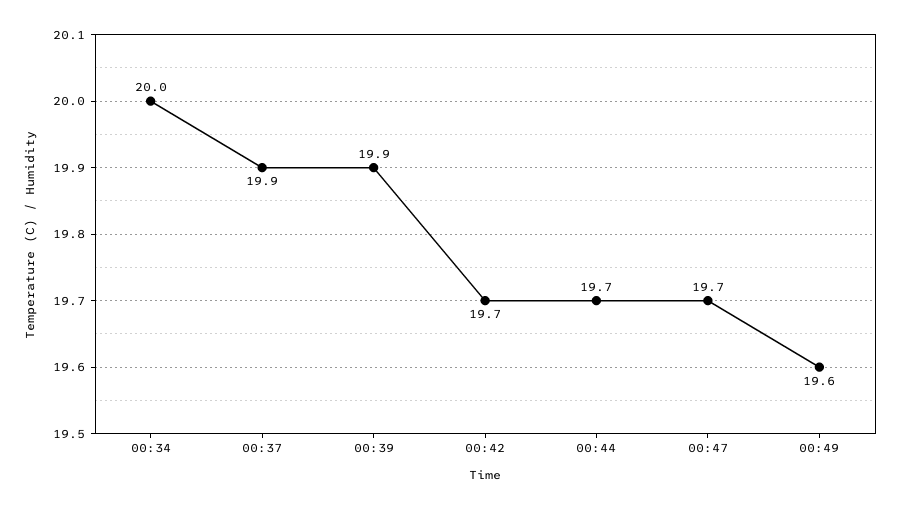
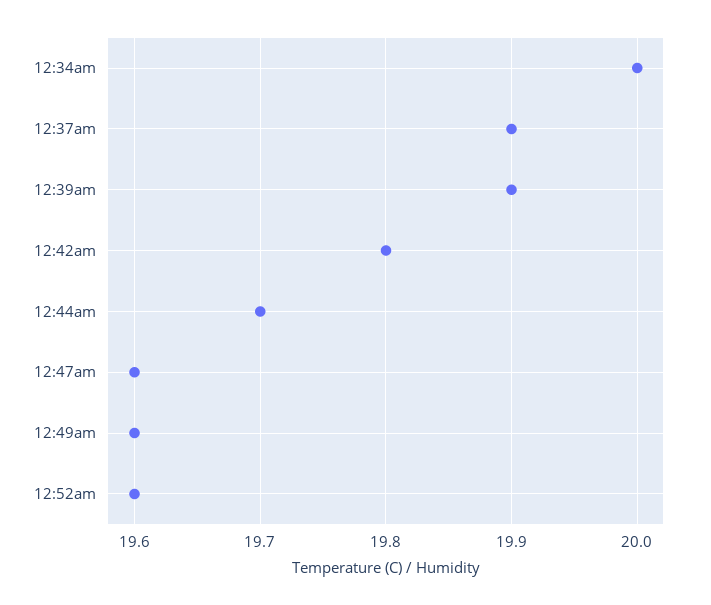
00:42: 19.7 -> 19.8
00:47: 19.7 -> 19.6
12:52am: none -> 19.6

